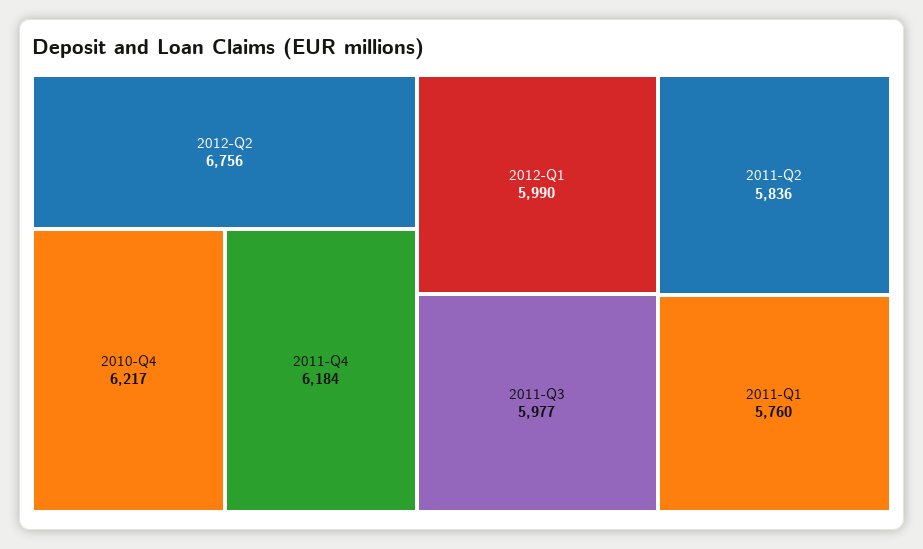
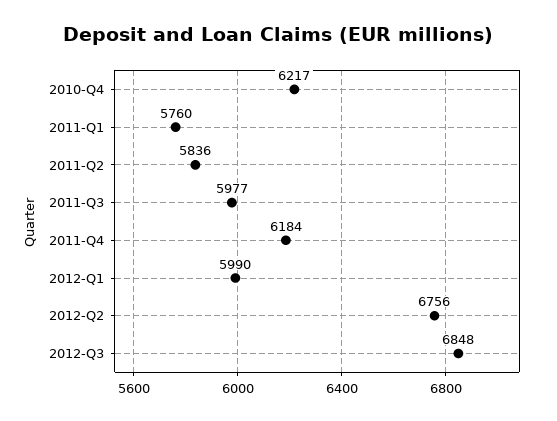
2012-Q3: none -> 6848

